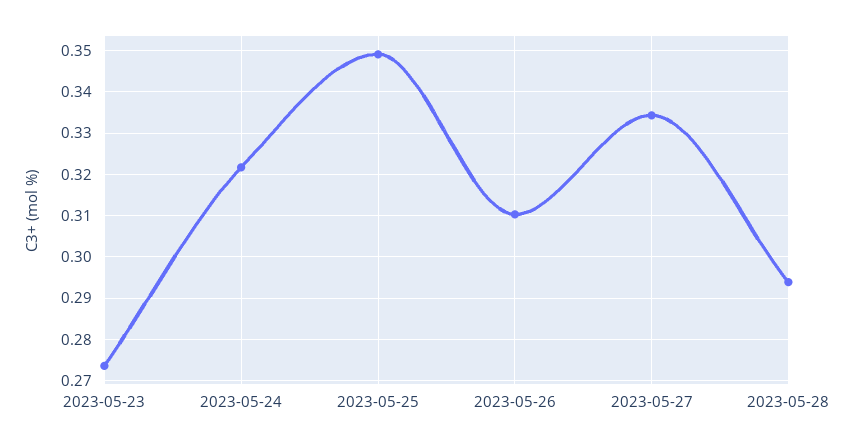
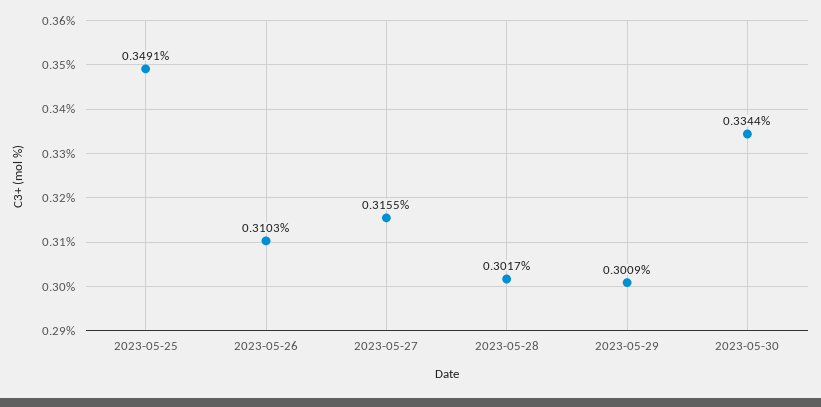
2023-05-23: 0.274 -> none
2023-05-24: 0.322 -> none
2023-05-27: 0.334 -> 0.3155
2023-05-28: 0.294 -> 0.3017
2023-05-29: none -> 0.3009
2023-05-30: none -> 0.3344

